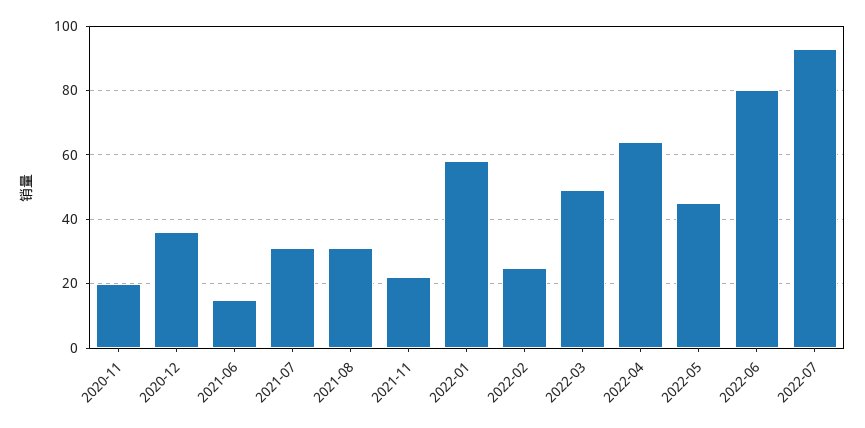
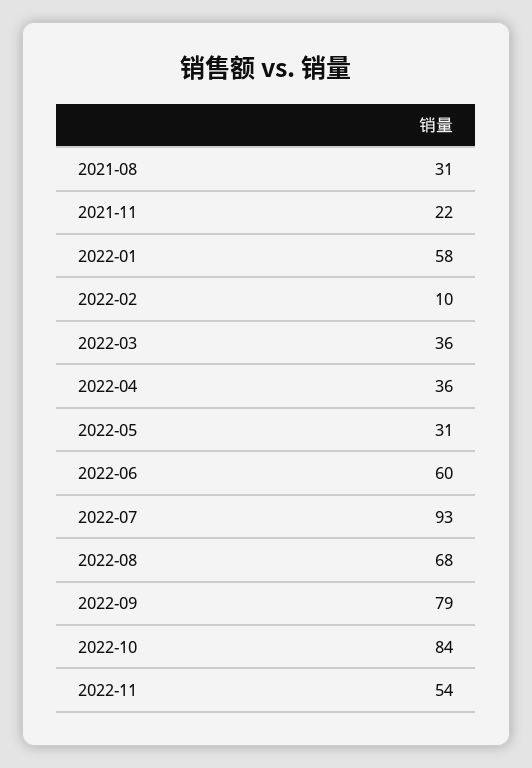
2020-11: 20 -> none
2020-12: 35 -> none
2021-06: 15 -> none
2021-07: 30 -> none
2022-02: 25 -> 10
2022-03: 50 -> 36
2022-04: 65 -> 36
2022-05: 45 -> 31
2022-06: 80 -> 60
2022-08: none -> 68
2022-09: none -> 79
2022-10: none -> 84
2022-11: none -> 54

